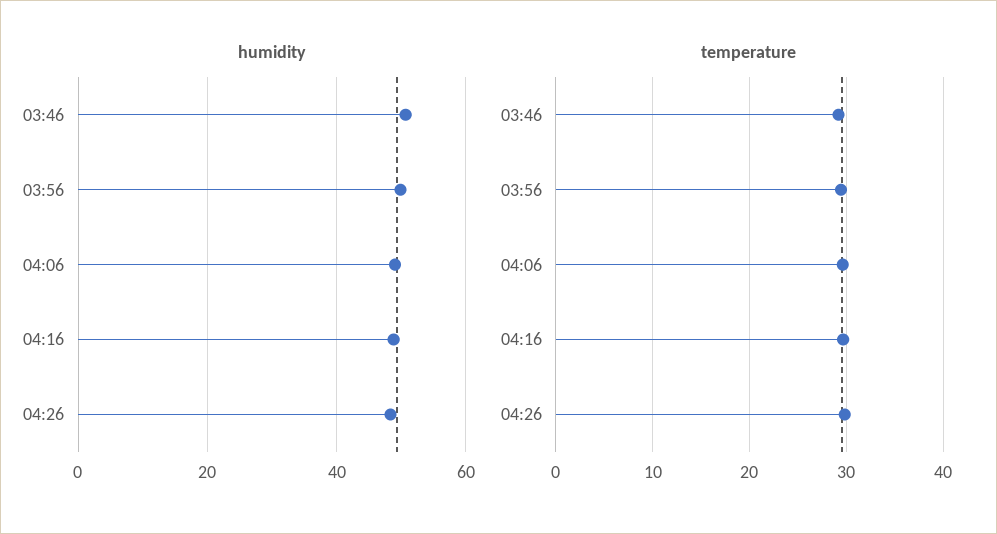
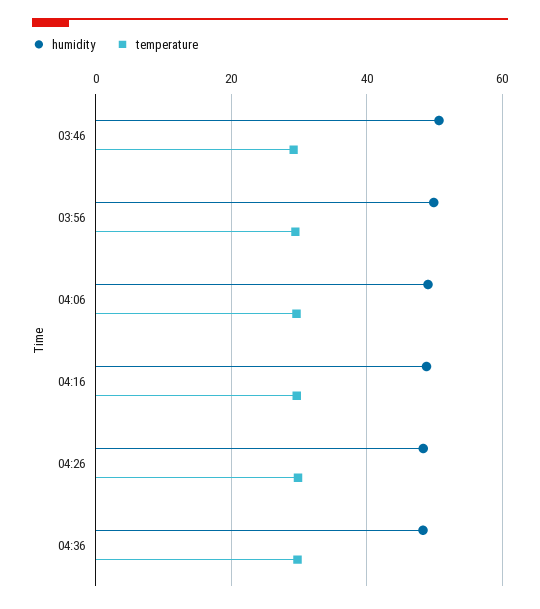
humidity, 04:36: none -> 48
temperature, 04:36: none -> 30

